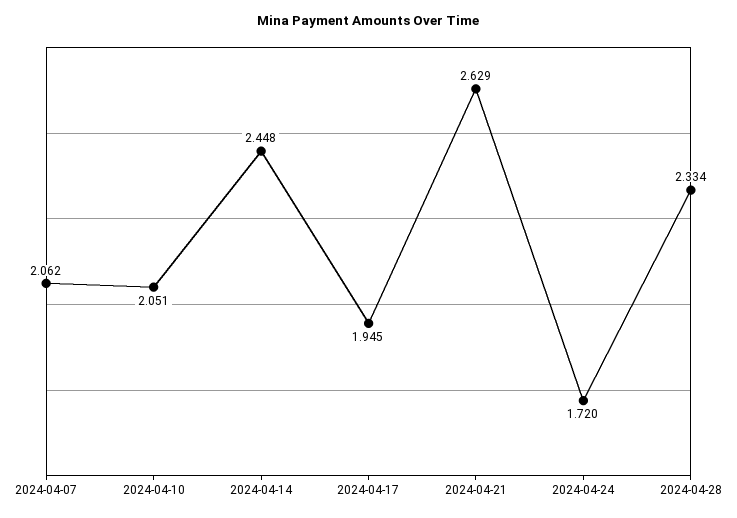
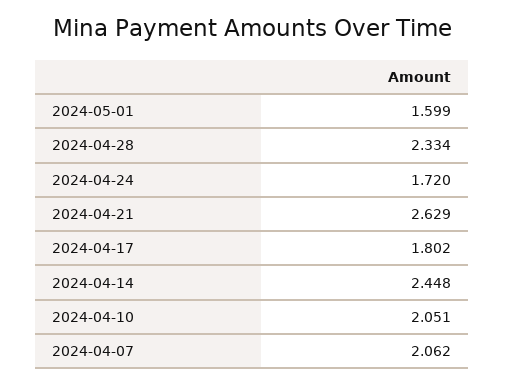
2024-04-17: 1.945 -> 1.802
2024-05-01: none -> 1.599

